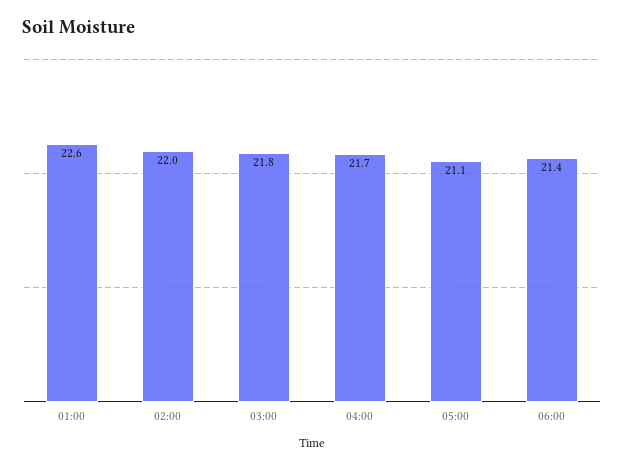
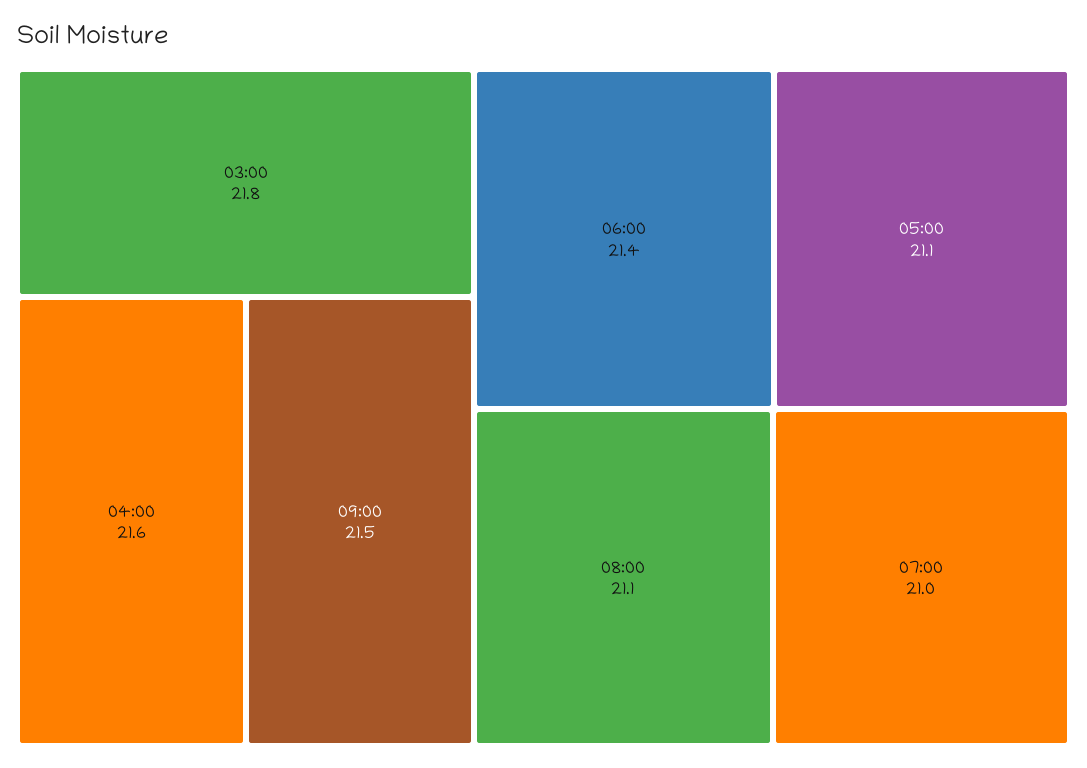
01:00: 22.6 -> none
02:00: 22 -> none
04:00: 21.7 -> 21.6
09:00: none -> 21.5
08:00: none -> 21.1
07:00: none -> 21

